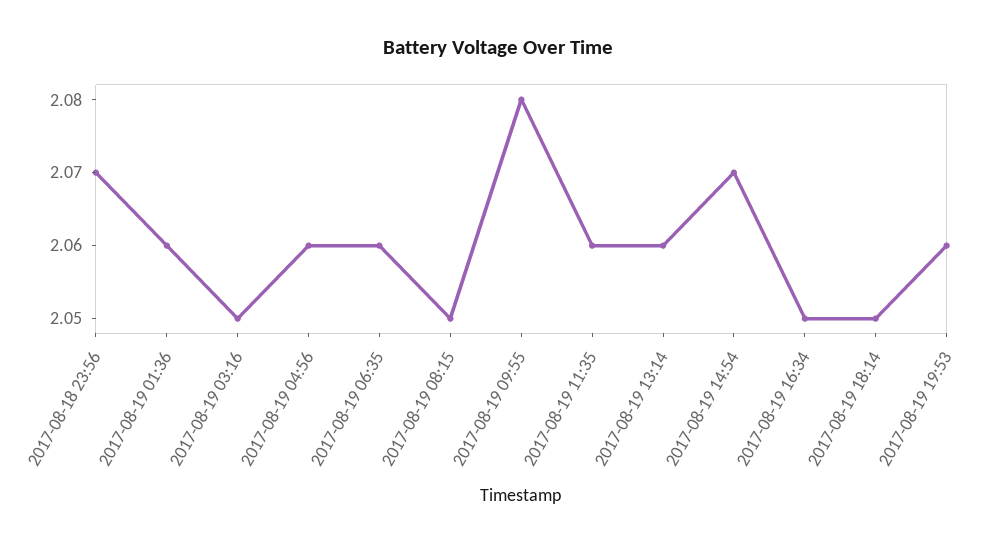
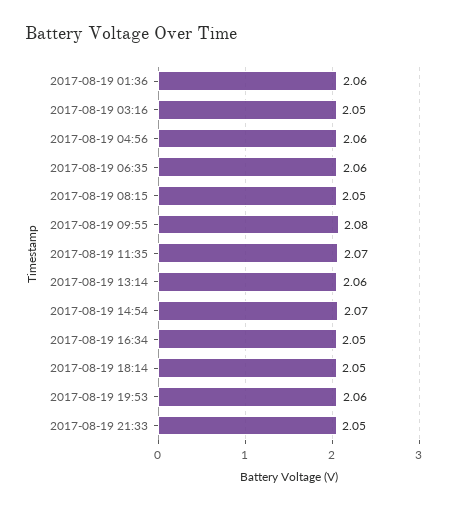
2017-08-18 23:56: 2.07 -> none
2017-08-19 11:35: 2.06 -> 2.07
2017-08-19 21:33: none -> 2.05

